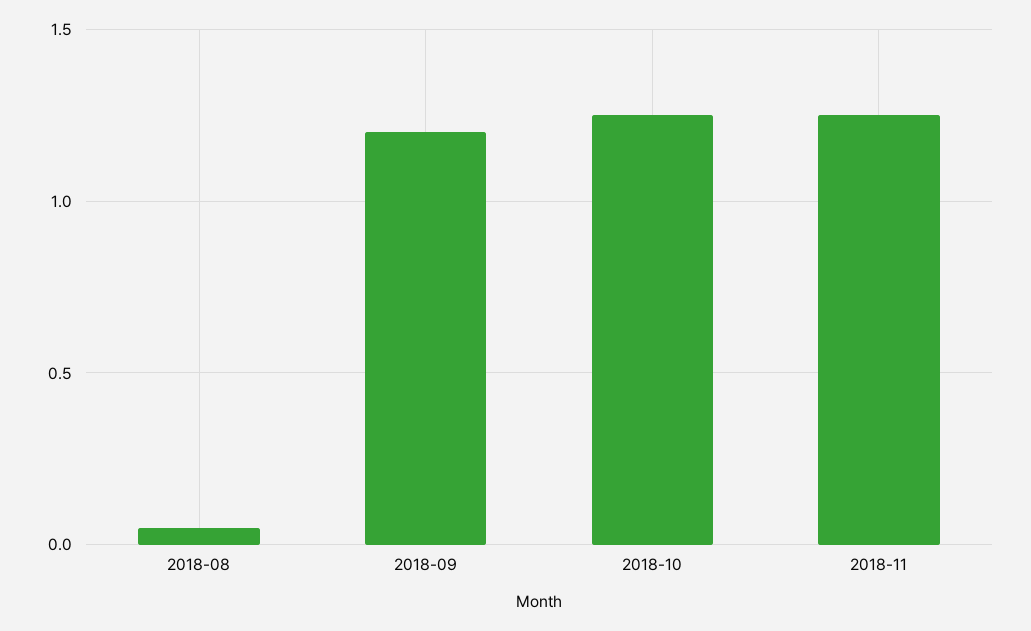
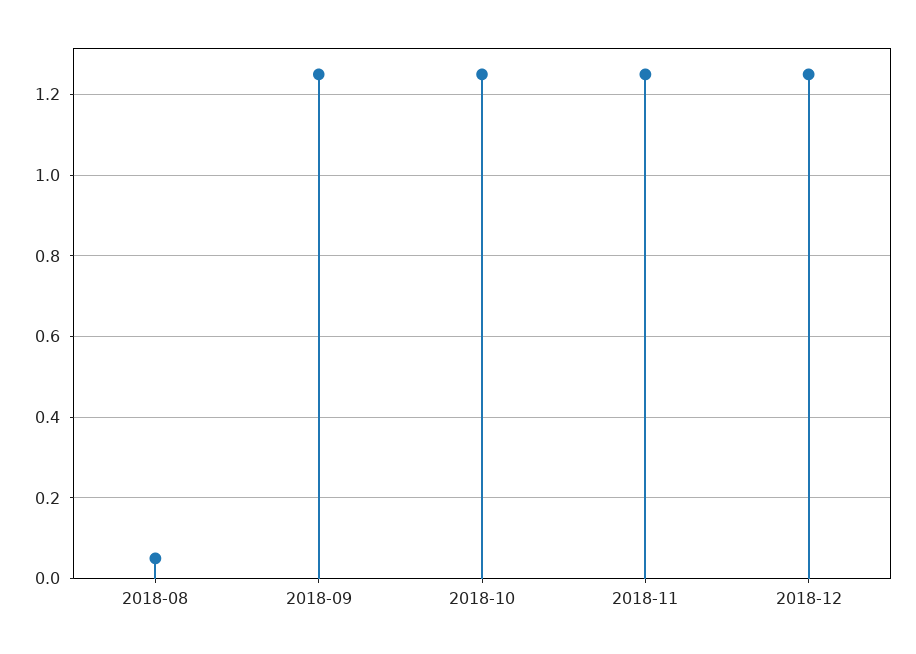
2018-09: 1.2 -> 1.25
2018-12: none -> 1.25

